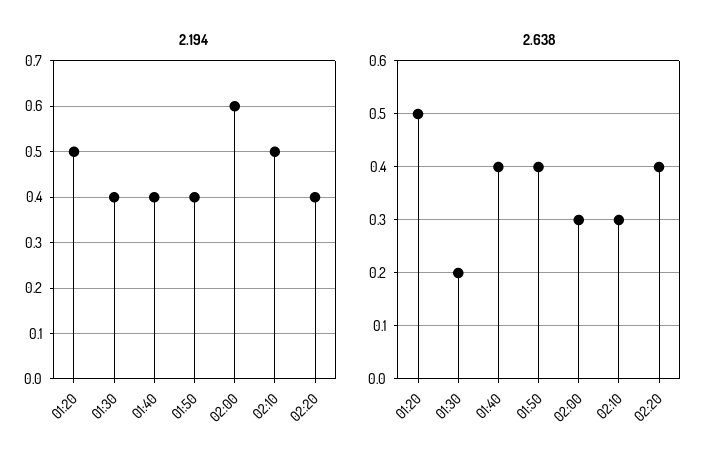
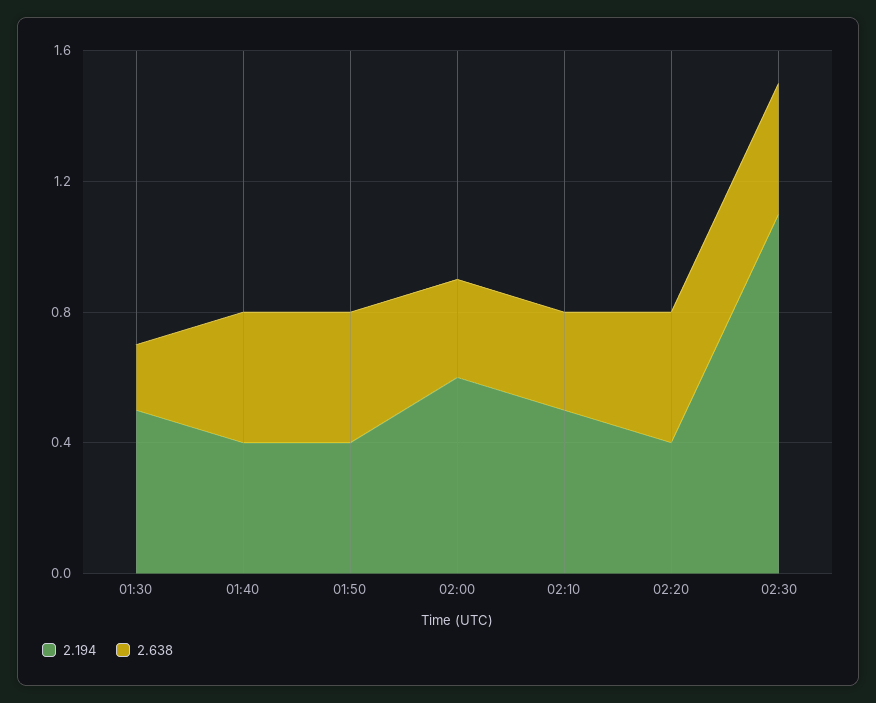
2.194, 01:20: 0.5 -> none
2.194, 01:30: 0.4 -> 0.5
2.638, 01:20: 0.5 -> none
2.194, 02:30: none -> 1.1
2.638, 02:30: none -> 0.4

